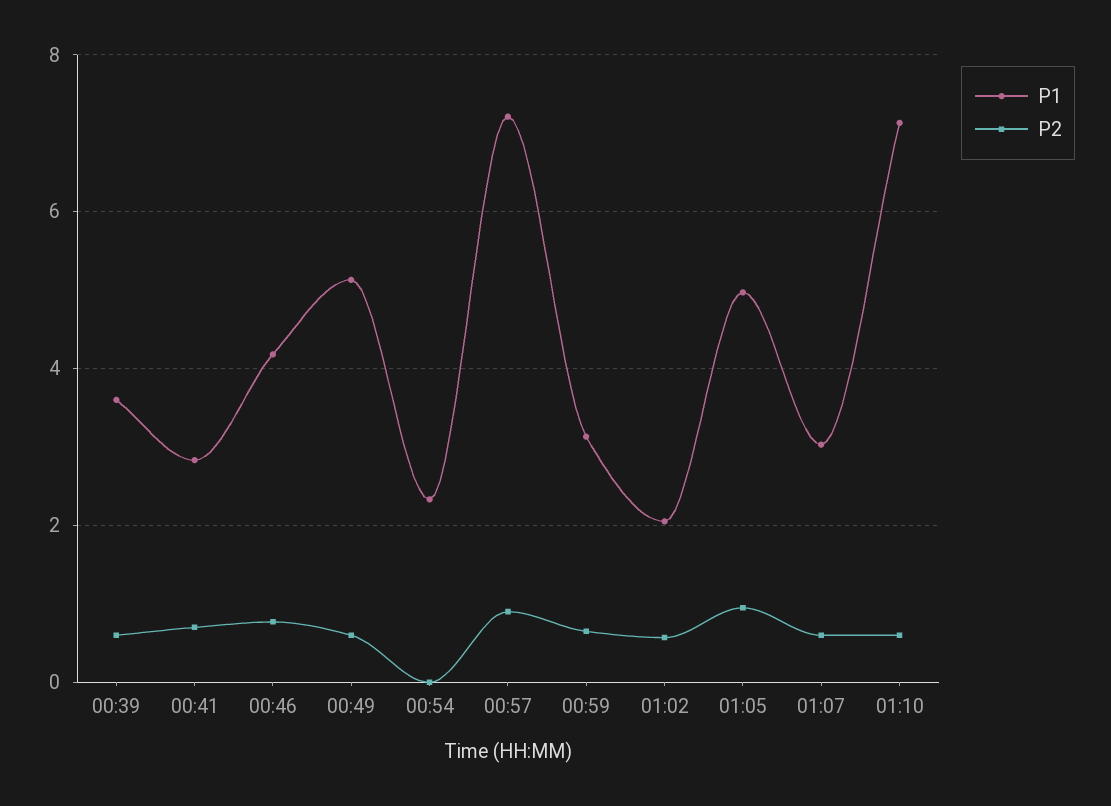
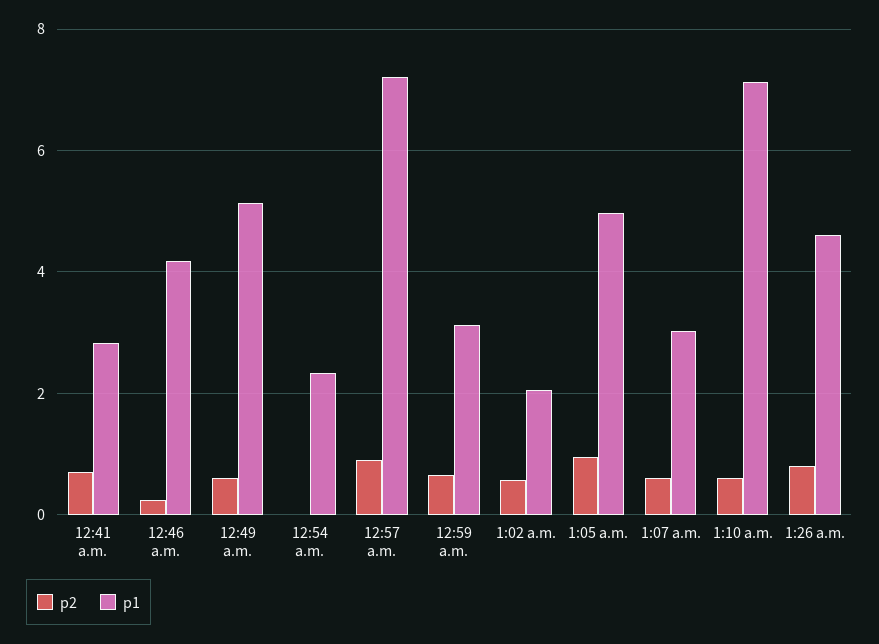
P1, 00:39: 3.6 -> none
P2, 00:39: 0.6 -> none
P2, 00:46: 0.8 -> 0.2
P2, 1:26 a.m.: none -> 0.8
P1, 1:26 a.m.: none -> 4.6

